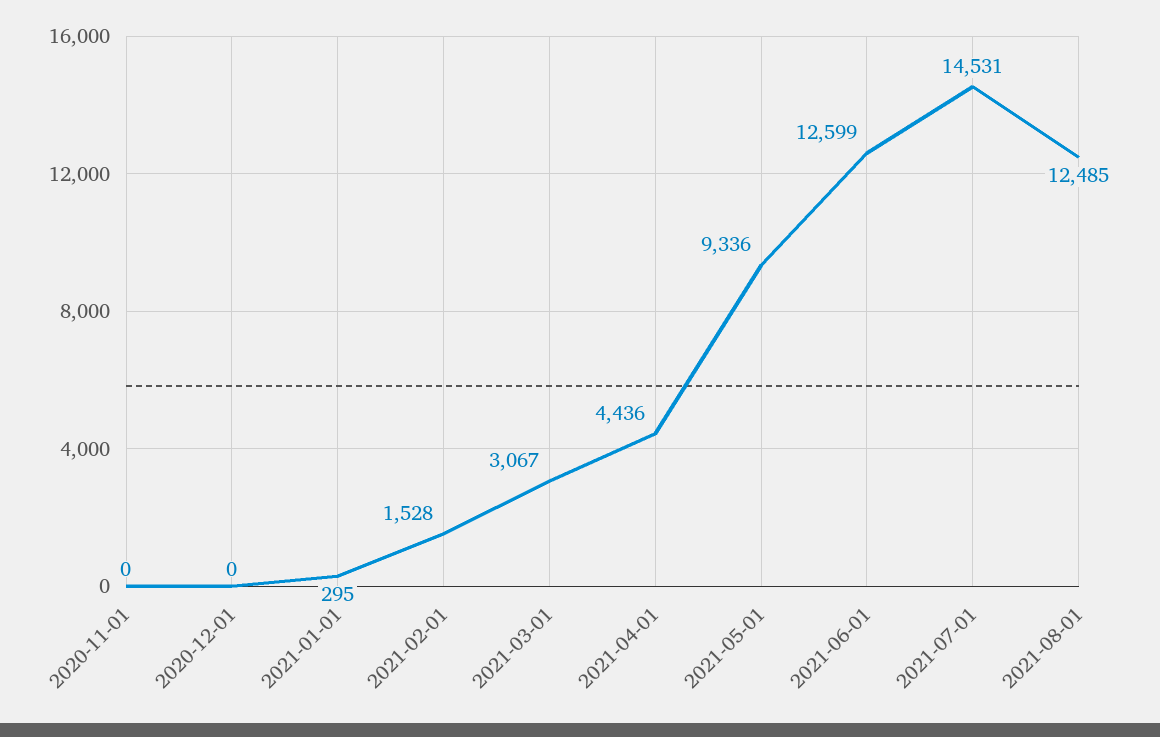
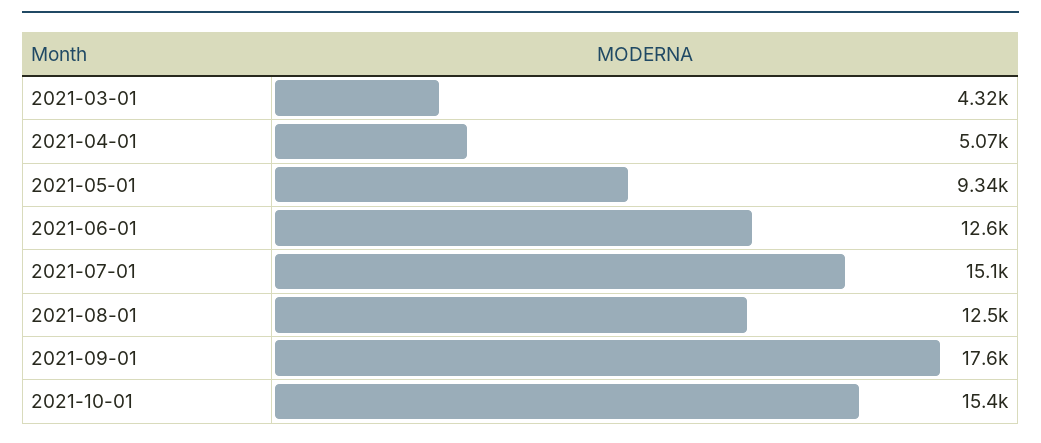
2020-11-01: 0 -> none
2020-12-01: 0 -> none
2021-01-01: 295 -> none
2021-02-01: 1528 -> none
2021-03-01: 3067 -> 4320
2021-04-01: 4436 -> 5070
2021-07-01: 14531 -> 15100
2021-09-01: none -> 17600
2021-10-01: none -> 15400

